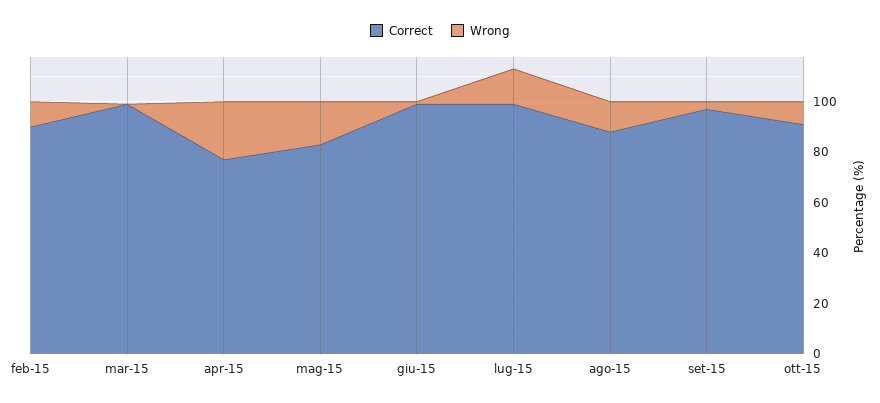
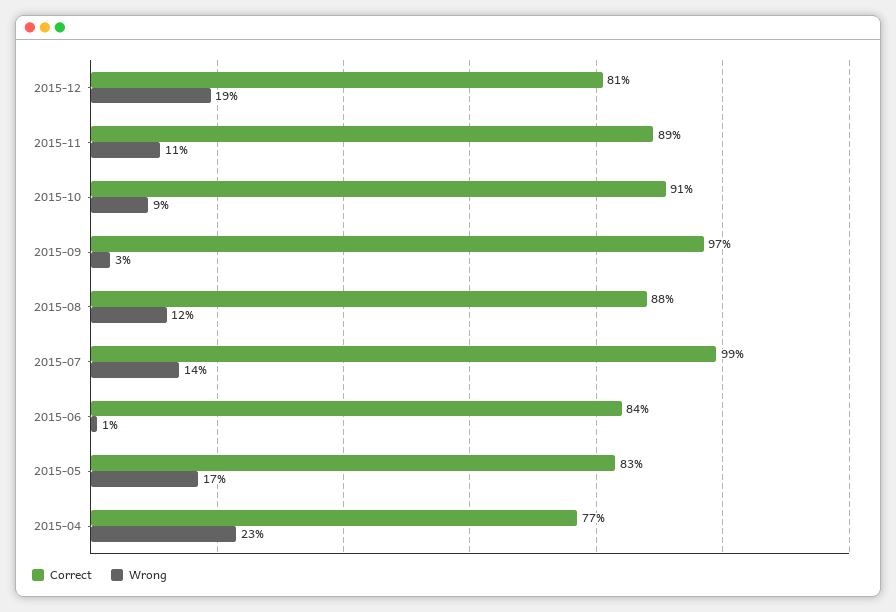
Correct, feb-15: 90 -> none
Wrong, feb-15: 10 -> none
Correct, mar-15: 100 -> none
Wrong, mar-15: 0 -> none
Correct, giu-15: 100 -> 84
Correct, 2015-12: none -> 81
Wrong, 2015-12: none -> 19
Correct, 2015-11: none -> 89
Wrong, 2015-11: none -> 11

